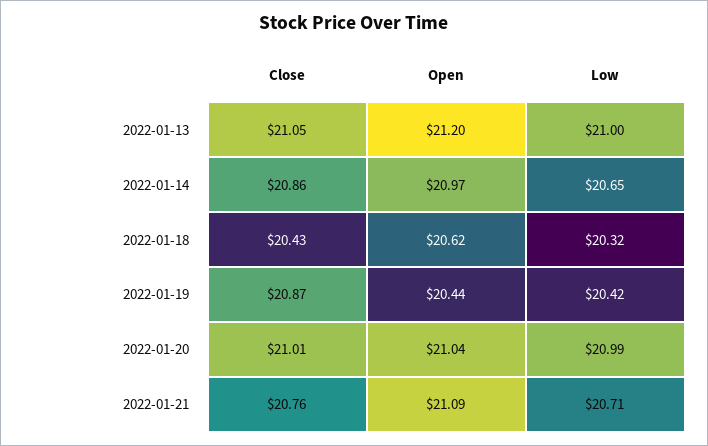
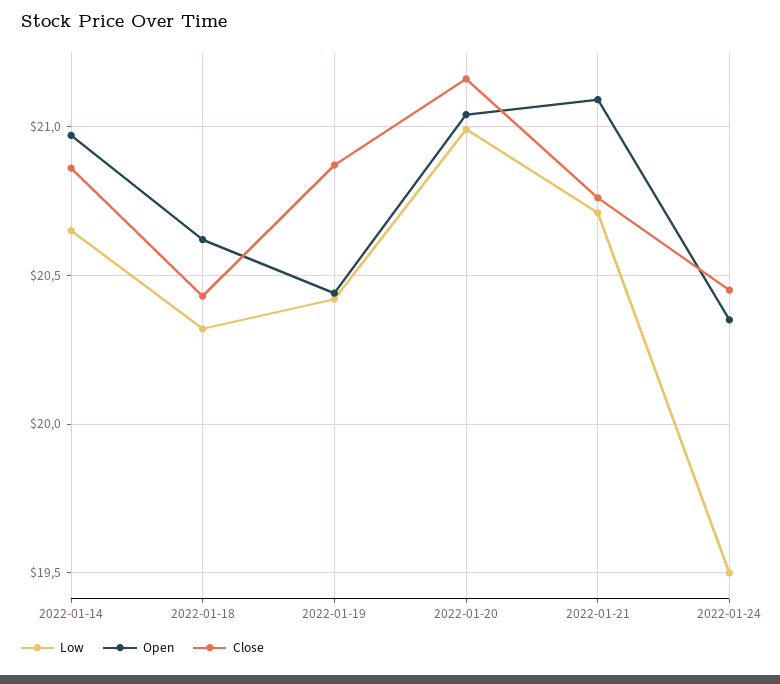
Close, 2022-01-13: 21.05 -> none
Open, 2022-01-13: 21.2 -> none
Low, 2022-01-13: 21 -> none
Close, 2022-01-20: 21.01 -> 21.15
Low, 2022-01-24: none -> 19.5
Open, 2022-01-24: none -> 20.35
Close, 2022-01-24: none -> 20.45

